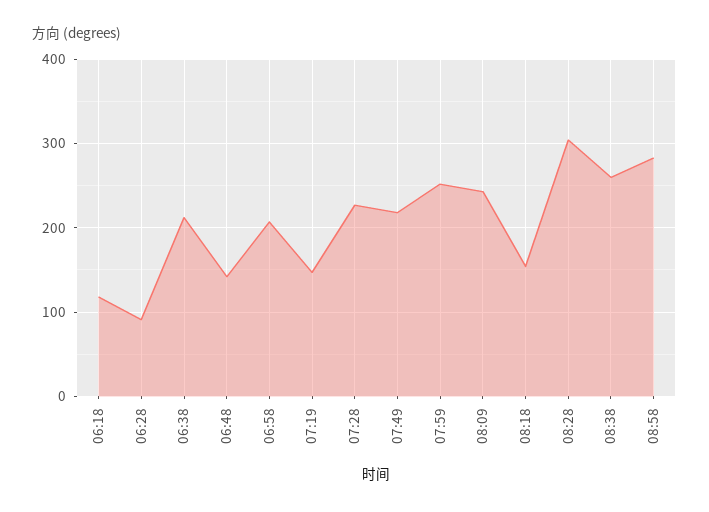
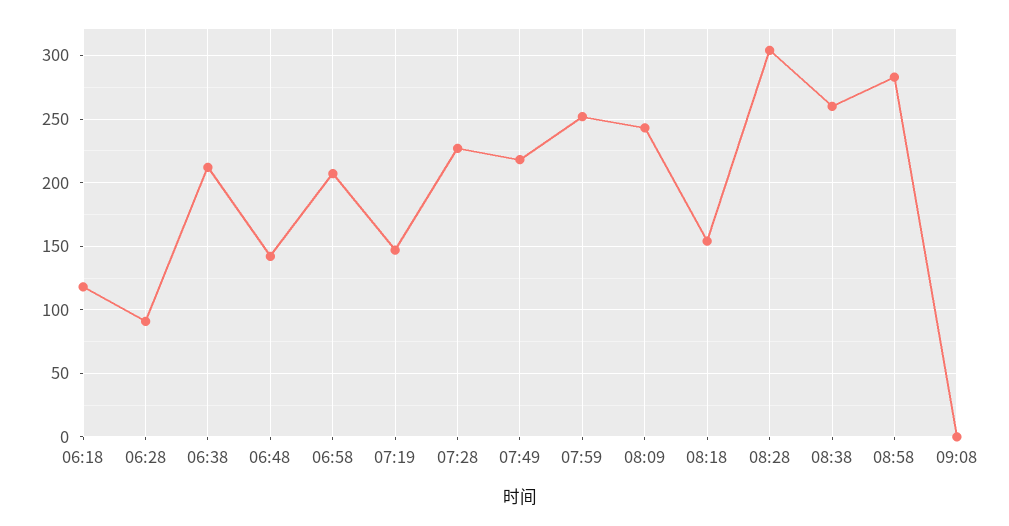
09:08: none -> 0

